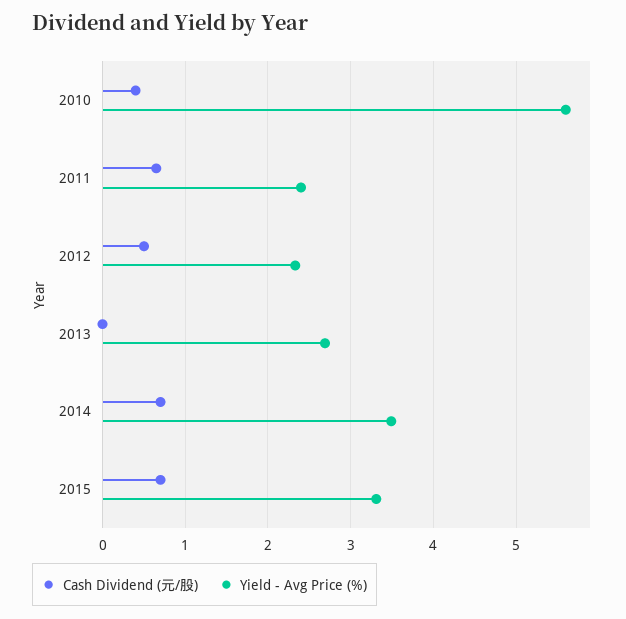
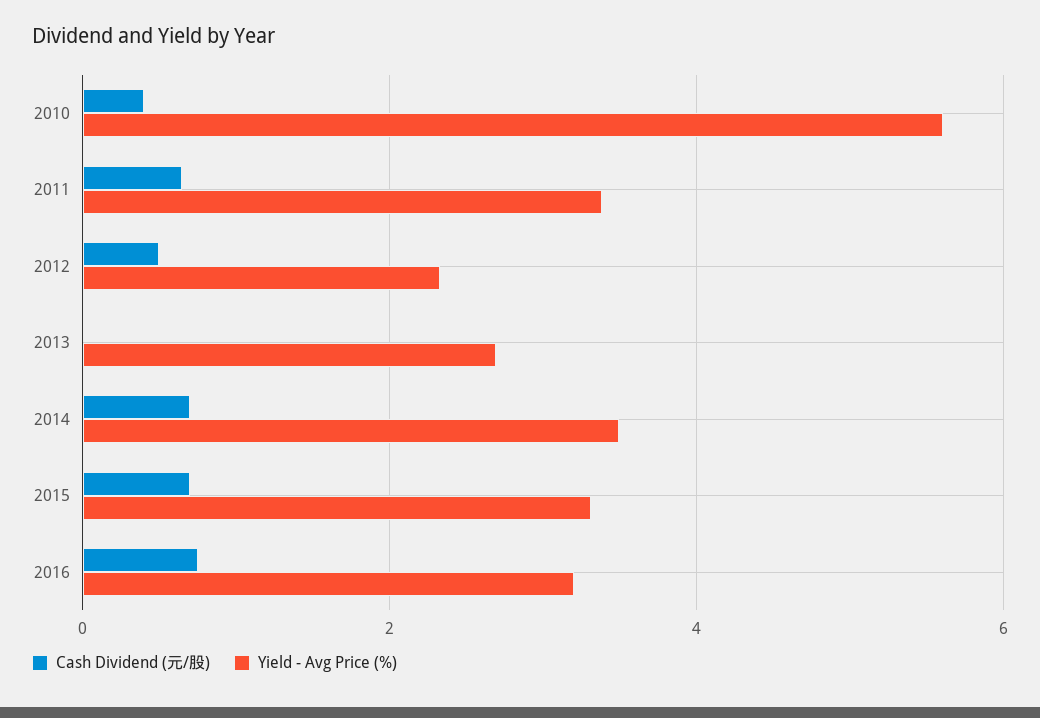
Yield - Avg Price (%), 2011: 2.4 -> 3.4
Cash Dividend (元/股), 2016: none -> 0.8
Yield - Avg Price (%), 2016: none -> 3.2

